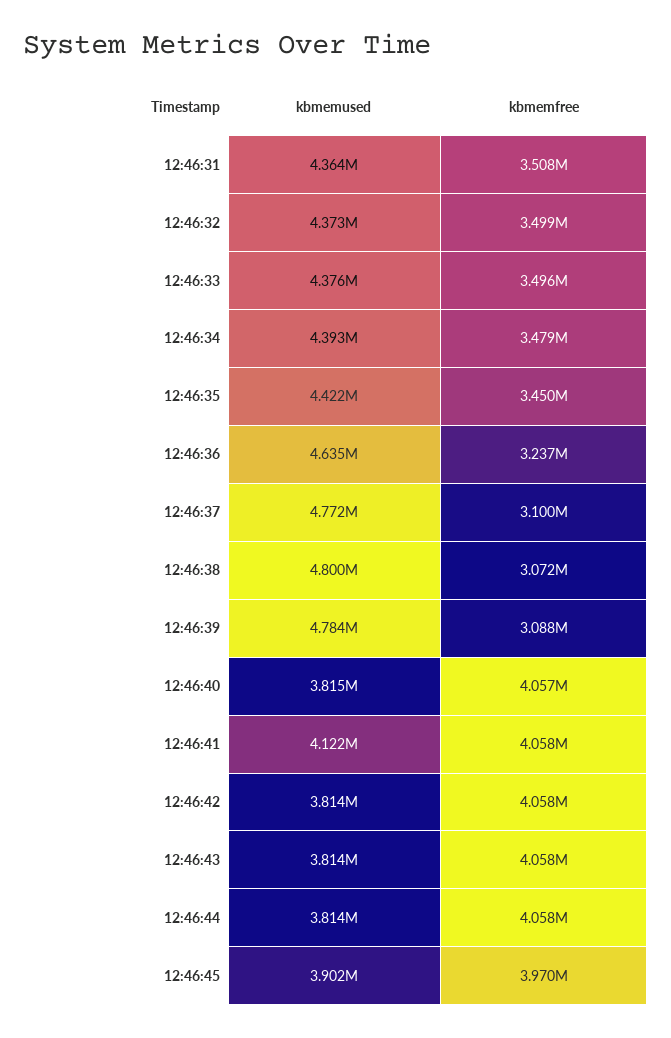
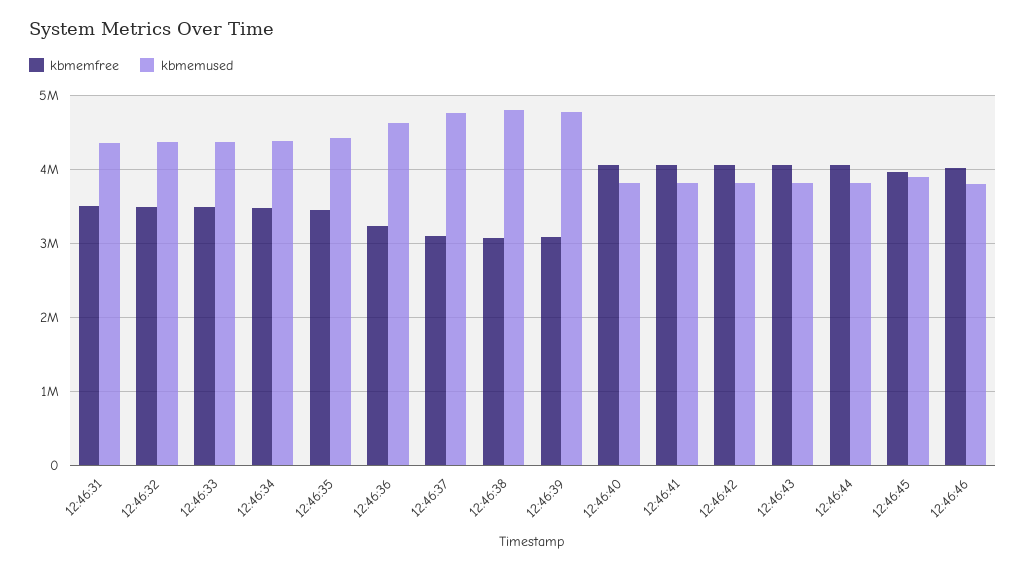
kbmemused, 12:46:41: 4122000 -> 3800000
kbmemfree, 12:46:46: none -> 4000000
kbmemused, 12:46:46: none -> 3800000

